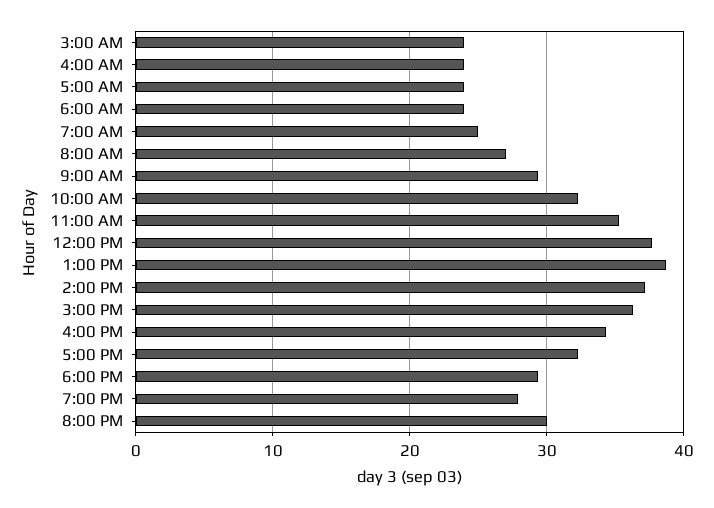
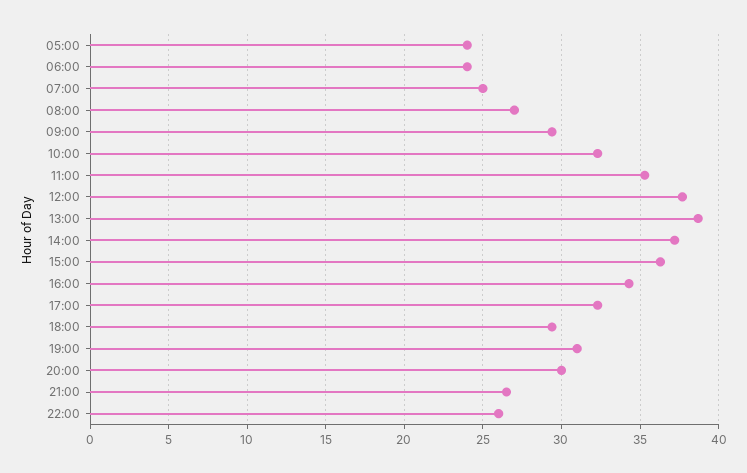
3:00 AM: 24 -> none
4:00 AM: 24 -> none
7:00 PM: 28 -> 31
21:00: none -> 26.5
22:00: none -> 26

